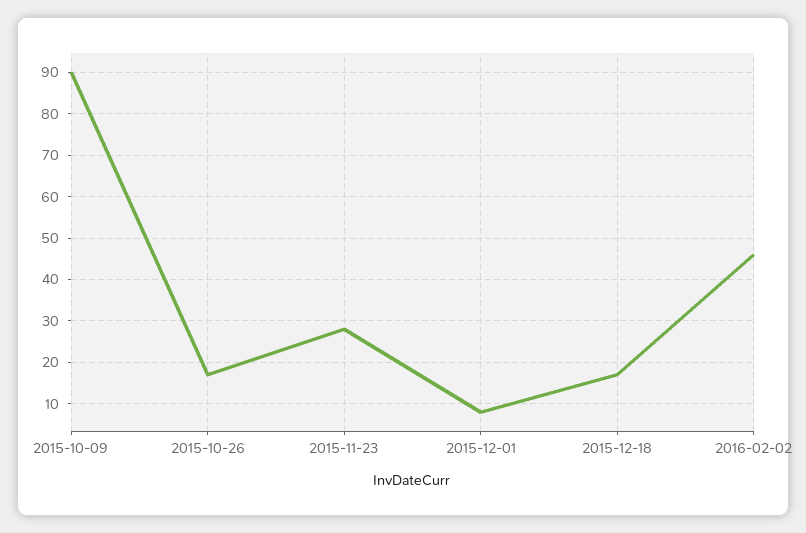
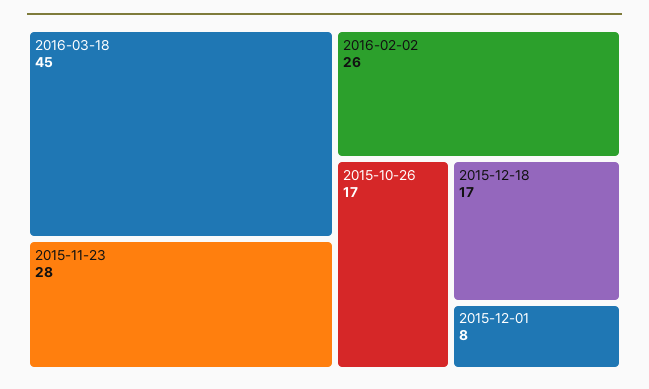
2015-10-09: 90 -> none
2016-02-02: 45 -> 26
2016-03-18: none -> 45

